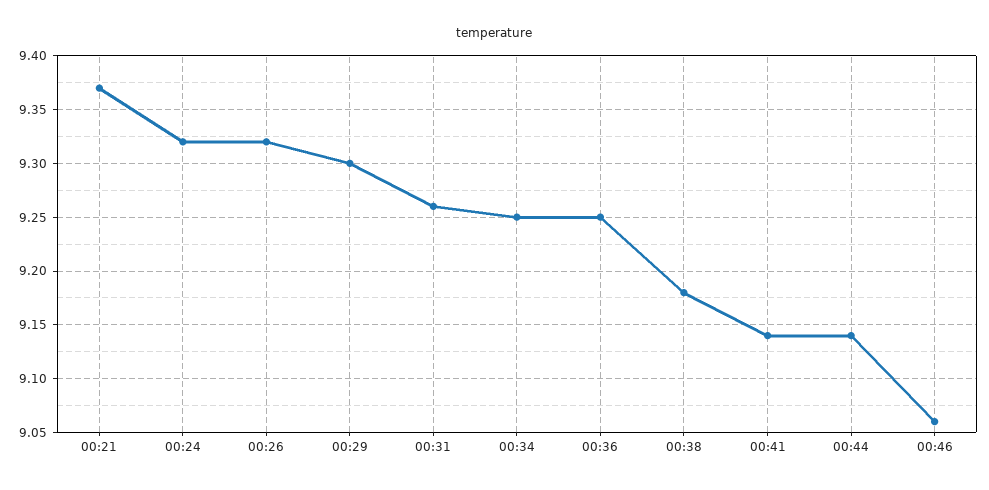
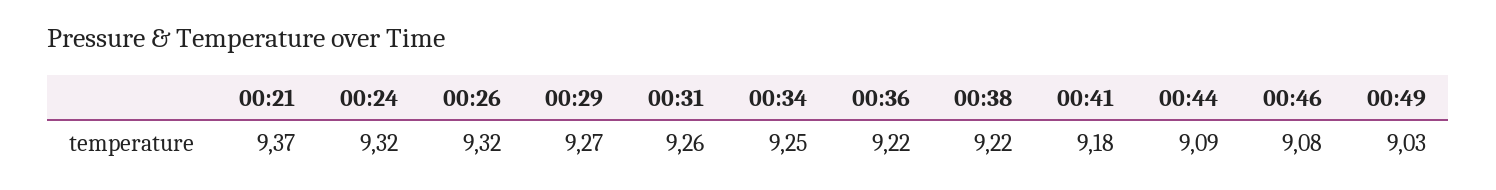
00:29: 9.3 -> 9.27
00:36: 9.25 -> 9.22
00:38: 9.18 -> 9.22
00:41: 9.14 -> 9.18
00:44: 9.14 -> 9.09
00:46: 9.06 -> 9.08
00:49: none -> 9.03

